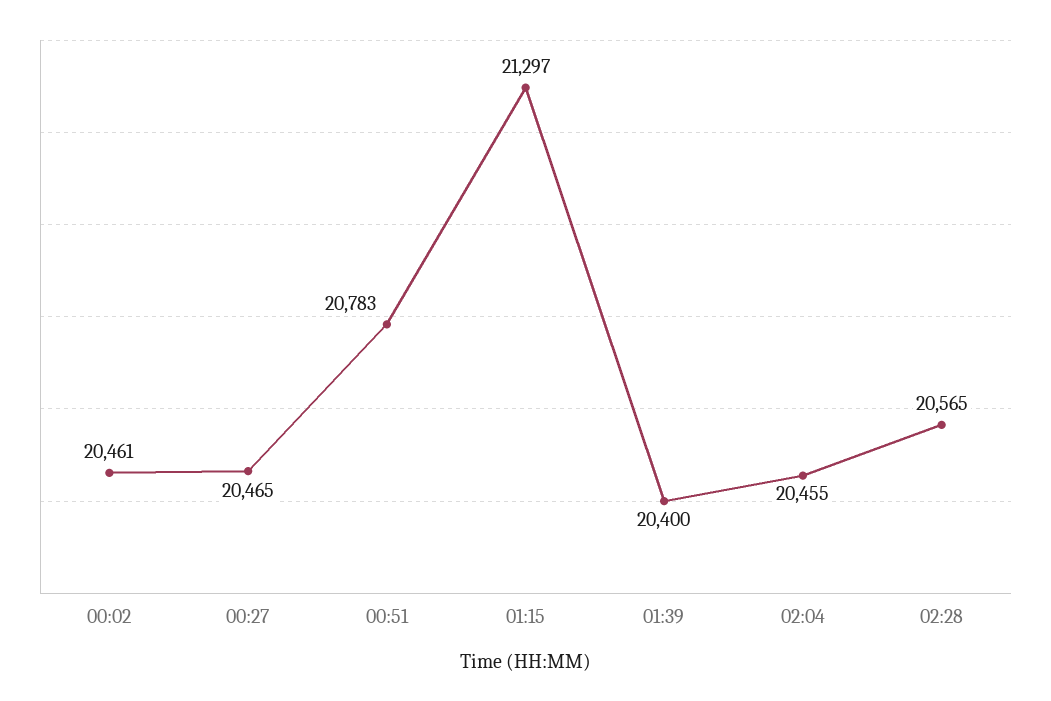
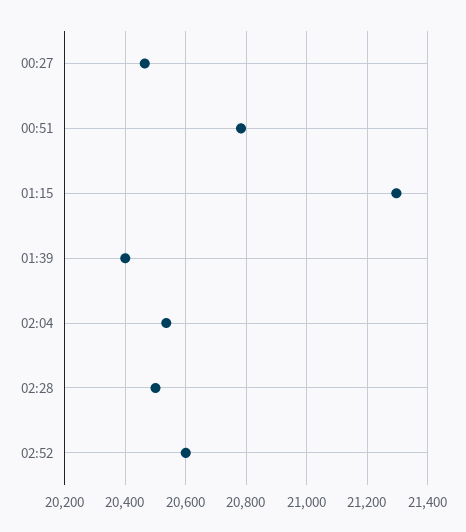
00:02: 20461 -> none
02:04: 20455 -> 20540
02:28: 20565 -> 20500
02:52: none -> 20600

